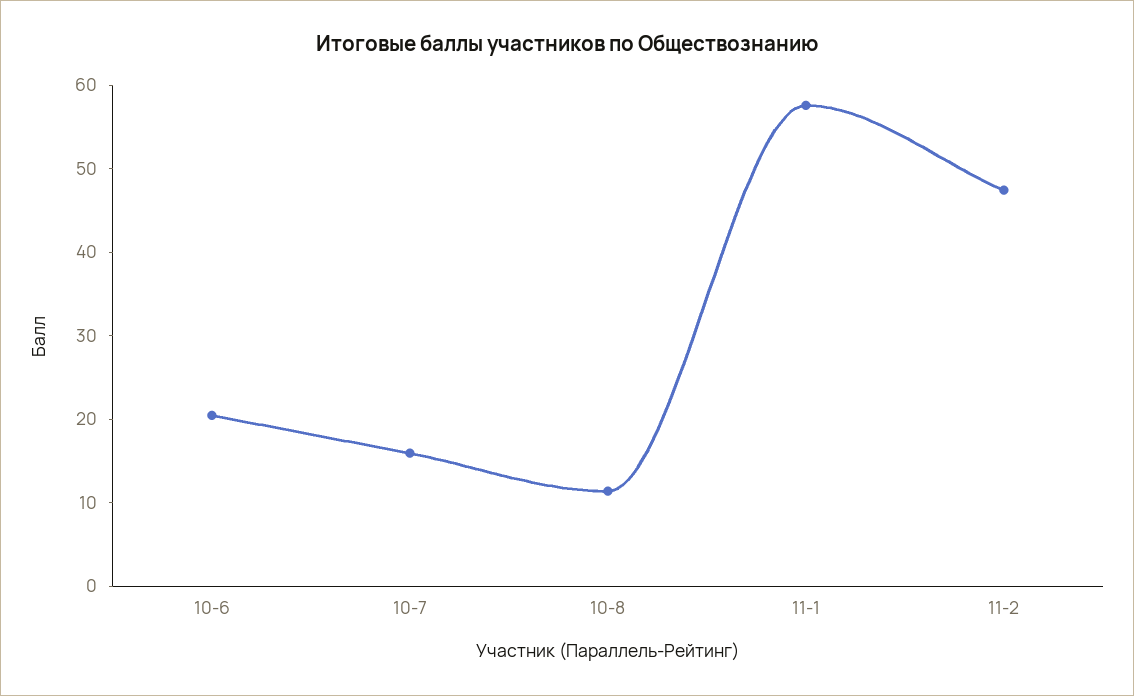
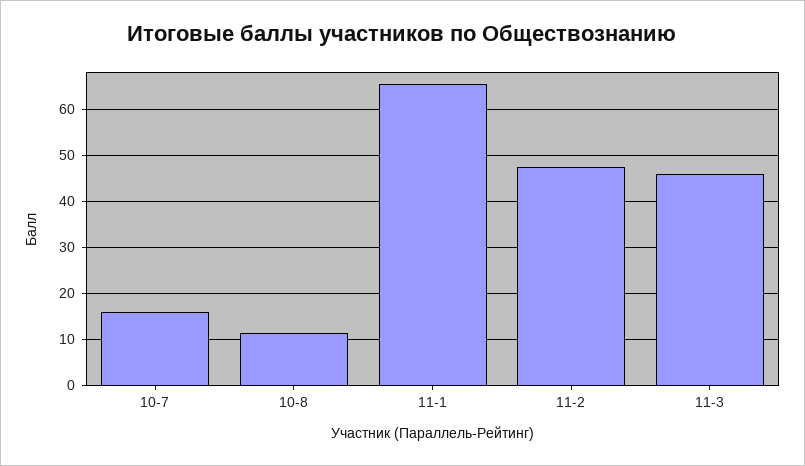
10-6: 20 -> none
11-1: 58 -> 66
11-3: none -> 46

